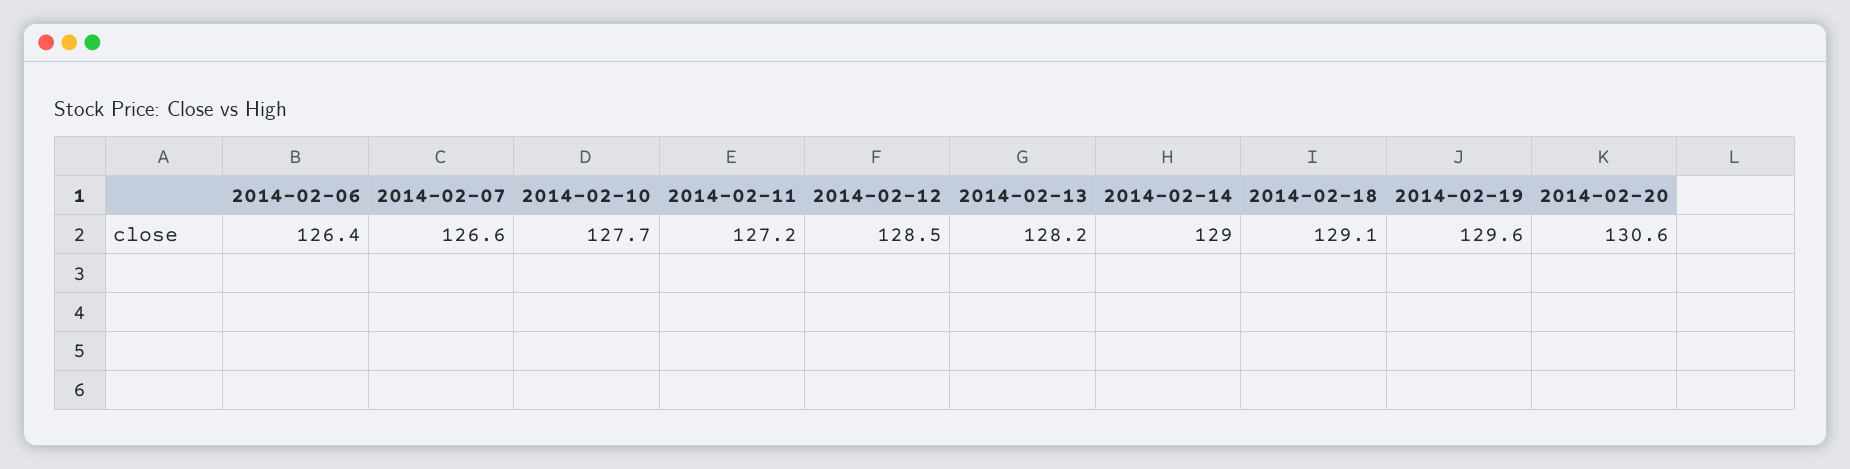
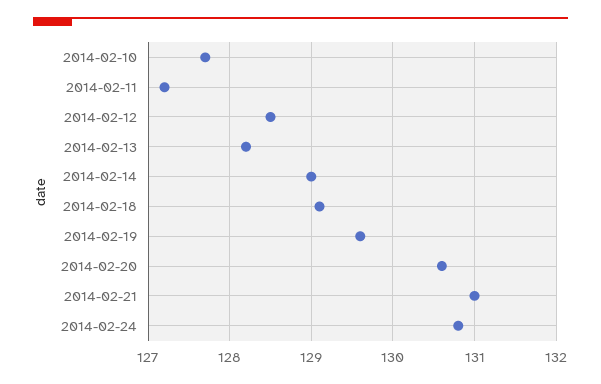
2014-02-06: 126.4 -> none
2014-02-07: 126.6 -> none
2014-02-21: none -> 131
2014-02-24: none -> 130.8

